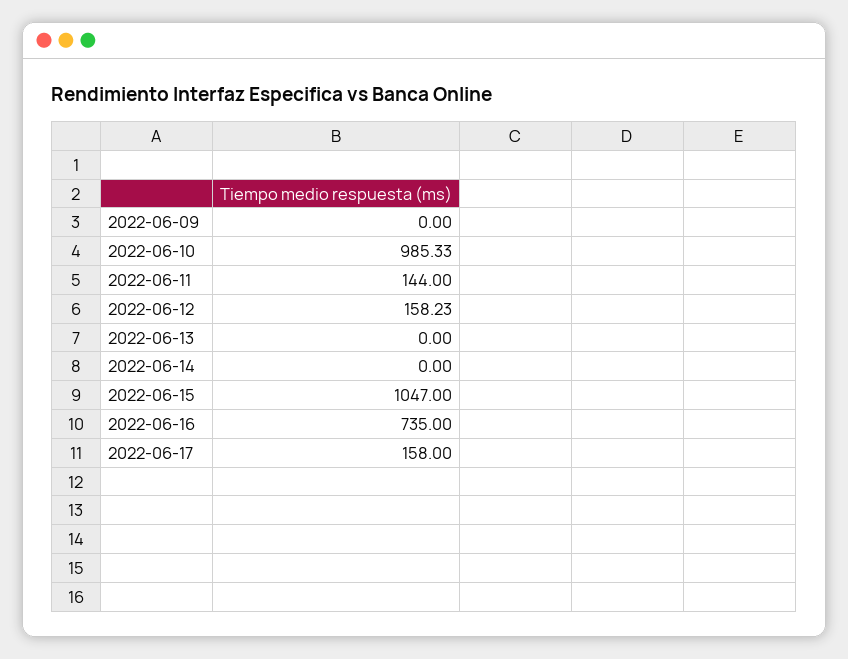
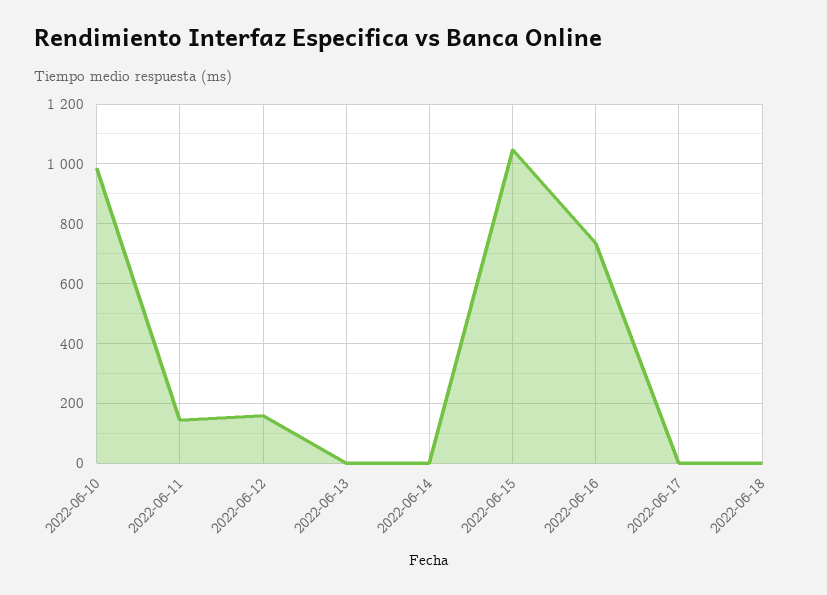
2022-06-09: 0 -> none
2022-06-17: 158 -> 0
2022-06-18: none -> 0

